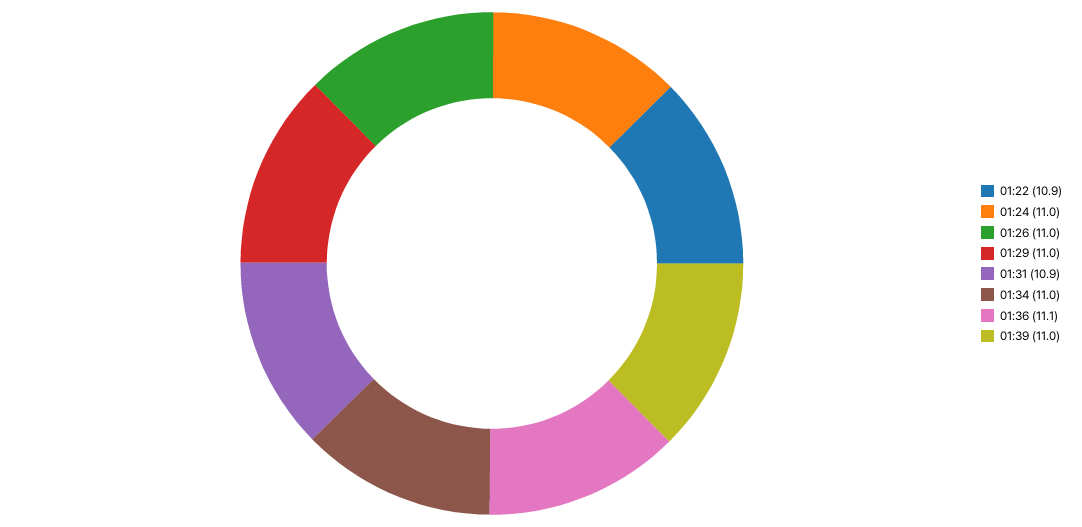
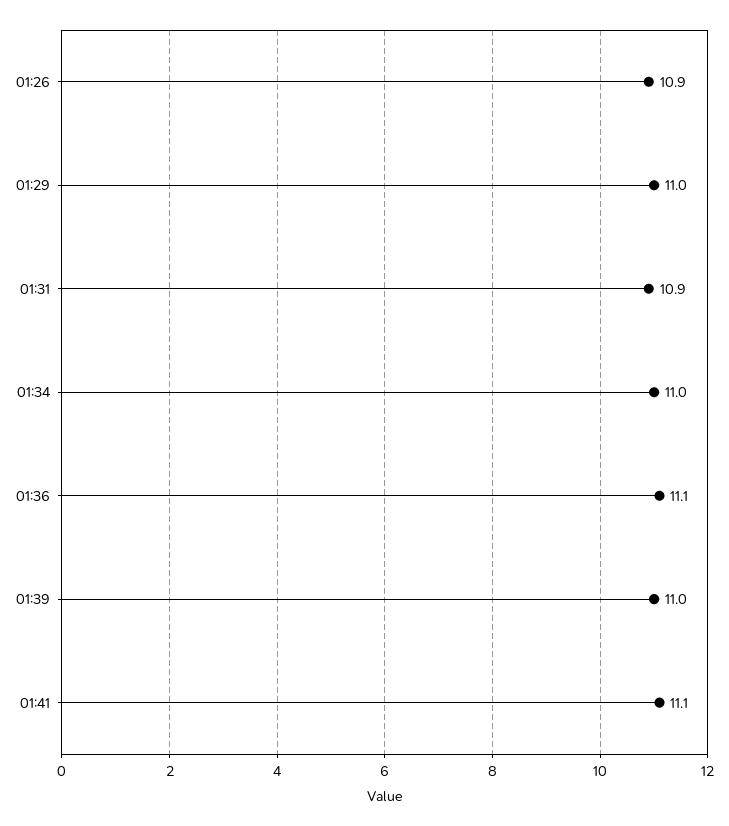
01:22: 10.9 -> none
01:24: 11 -> none
01:26: 11 -> 10.9
01:41: none -> 11.1

